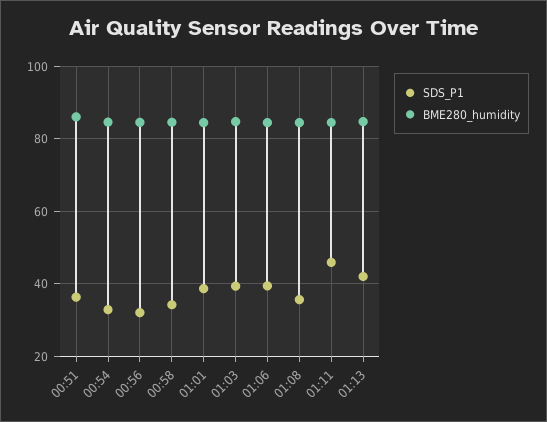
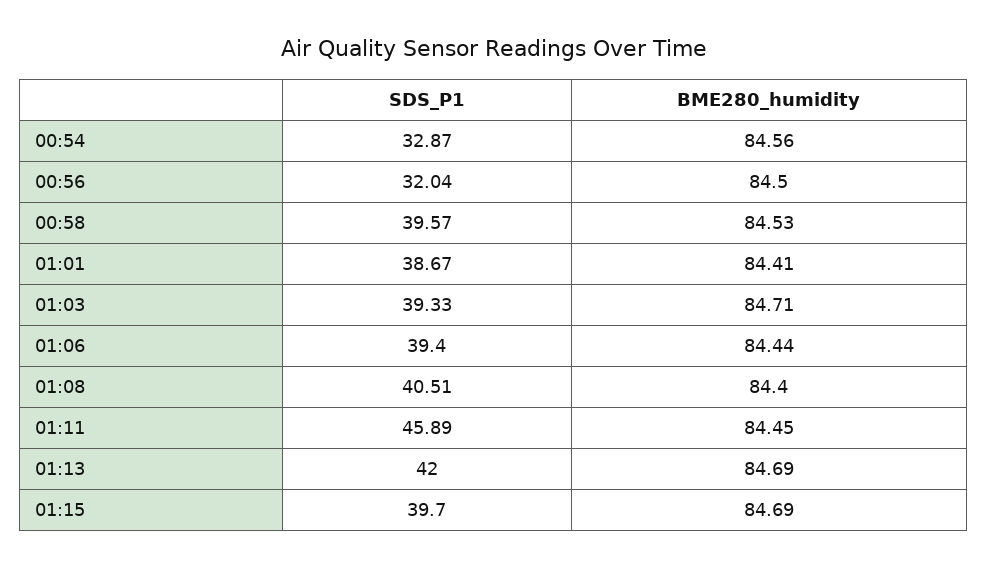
SDS_P1, 00:51: 36 -> none
BME280_humidity, 00:51: 86 -> none
SDS_P1, 00:58: 34 -> 39.57
SDS_P1, 01:08: 36 -> 40.51
SDS_P1, 01:15: none -> 39.7
BME280_humidity, 01:15: none -> 84.69

